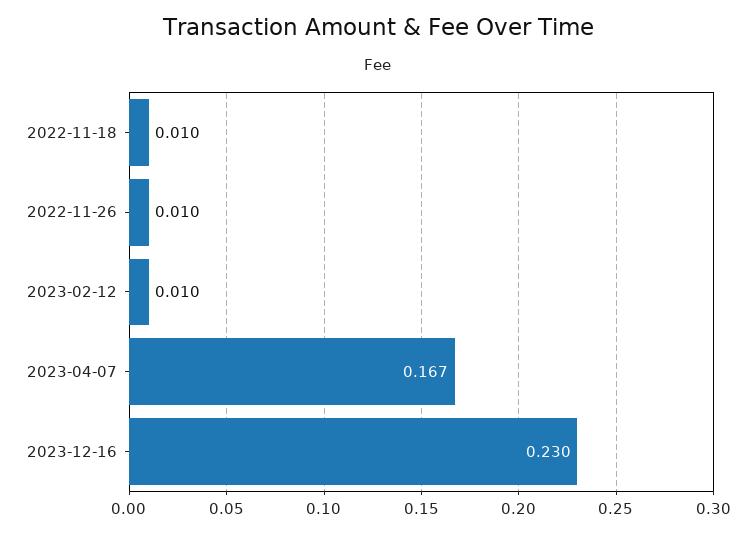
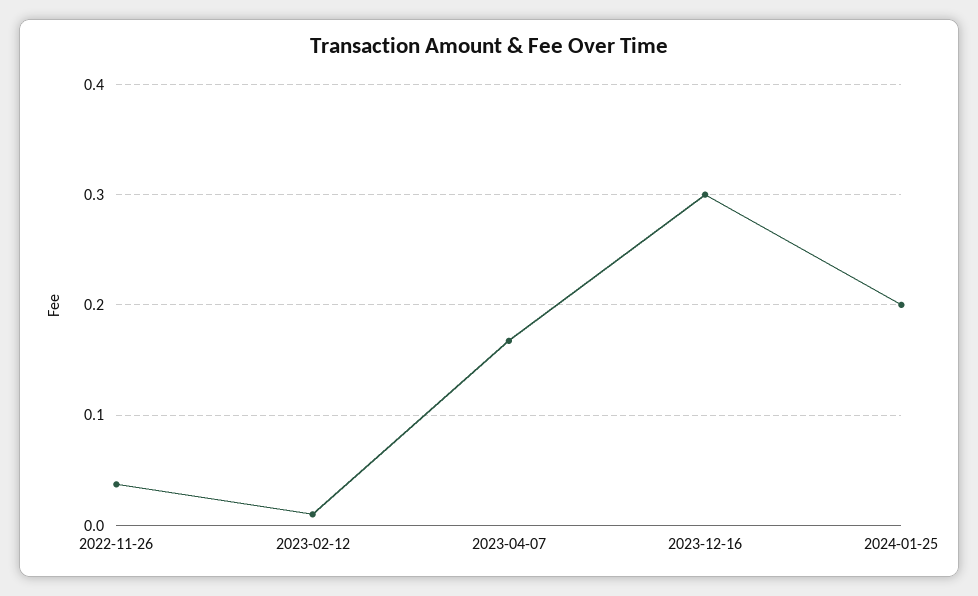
2022-11-18: 0.01 -> none
2022-11-26: 0.01 -> 0.04
2023-12-16: 0.23 -> 0.3
2024-01-25: none -> 0.2

